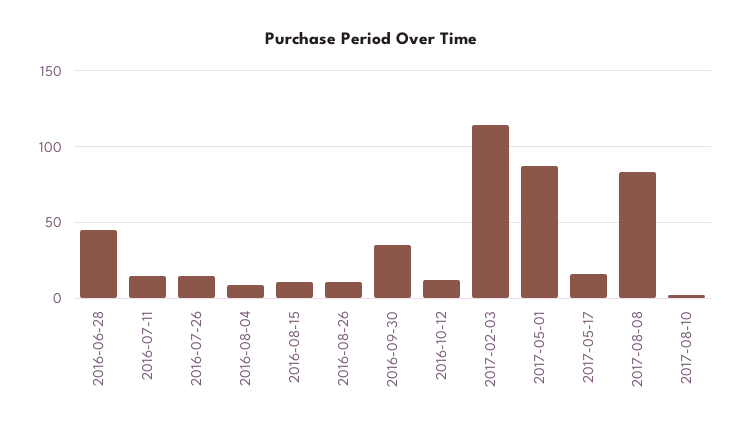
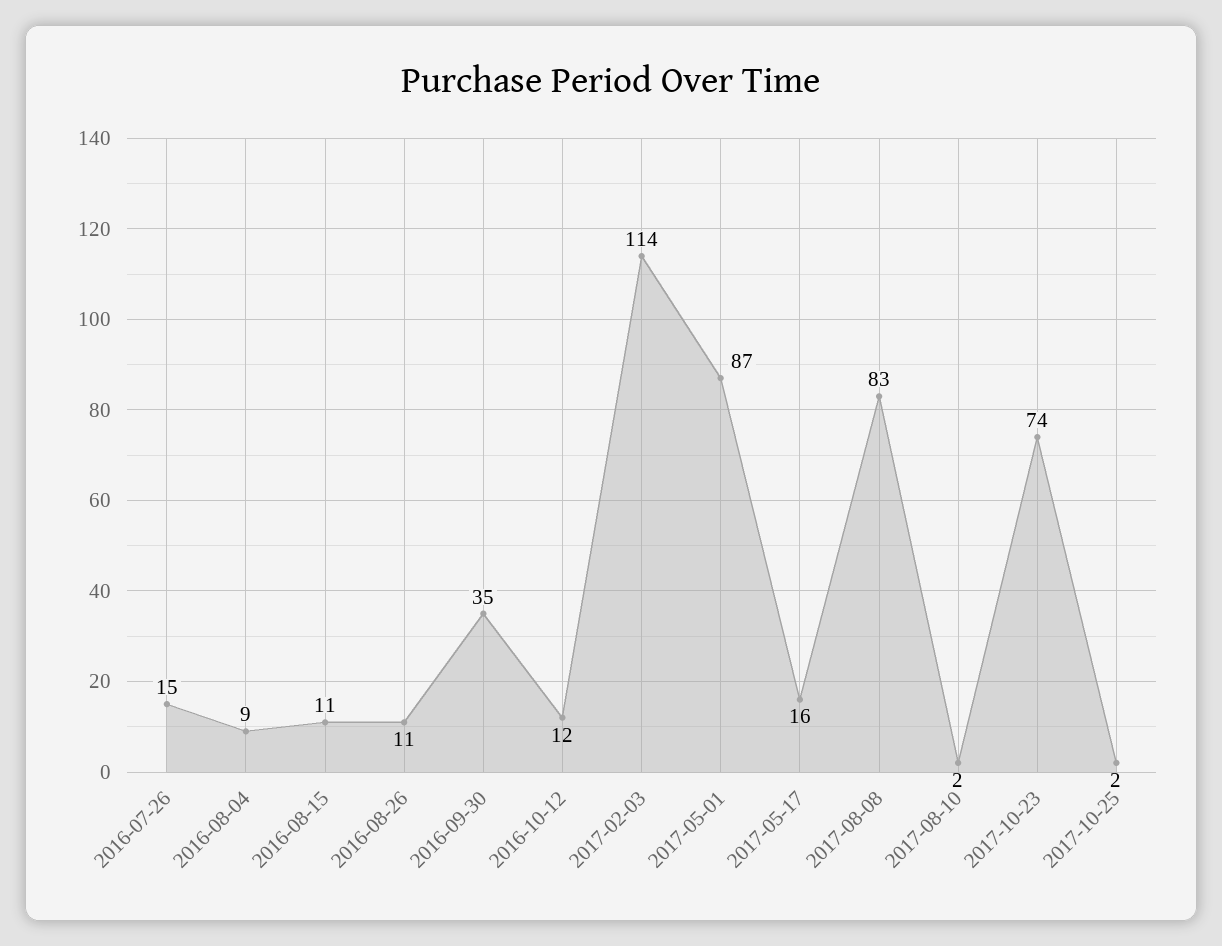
2016-06-28: 45 -> none
2016-07-11: 15 -> none
2017-10-23: none -> 74
2017-10-25: none -> 2

